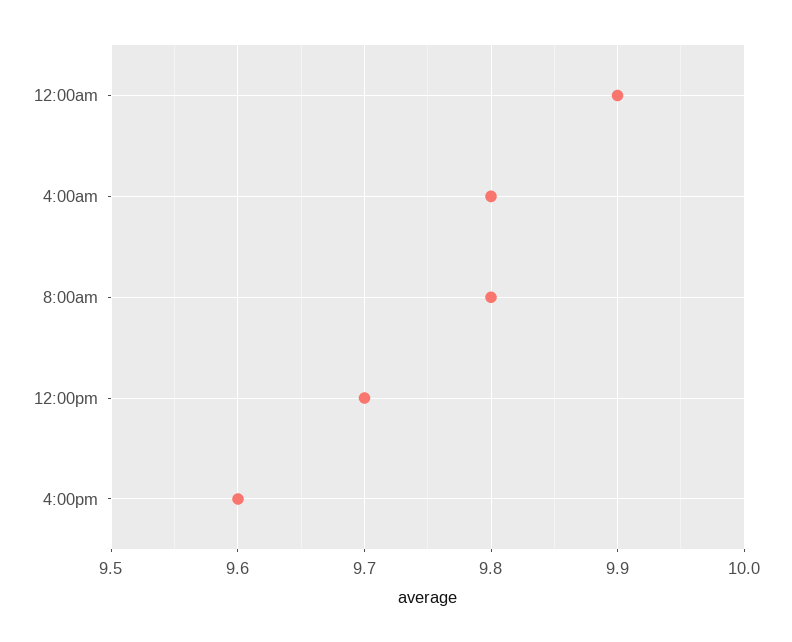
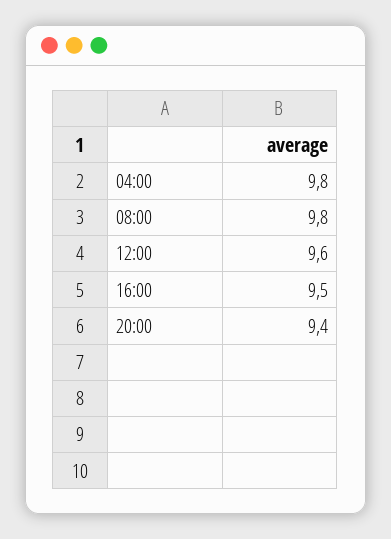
12:00am: 9.9 -> none
12:00pm: 9.7 -> 9.6
4:00pm: 9.6 -> 9.5
20:00: none -> 9.4

